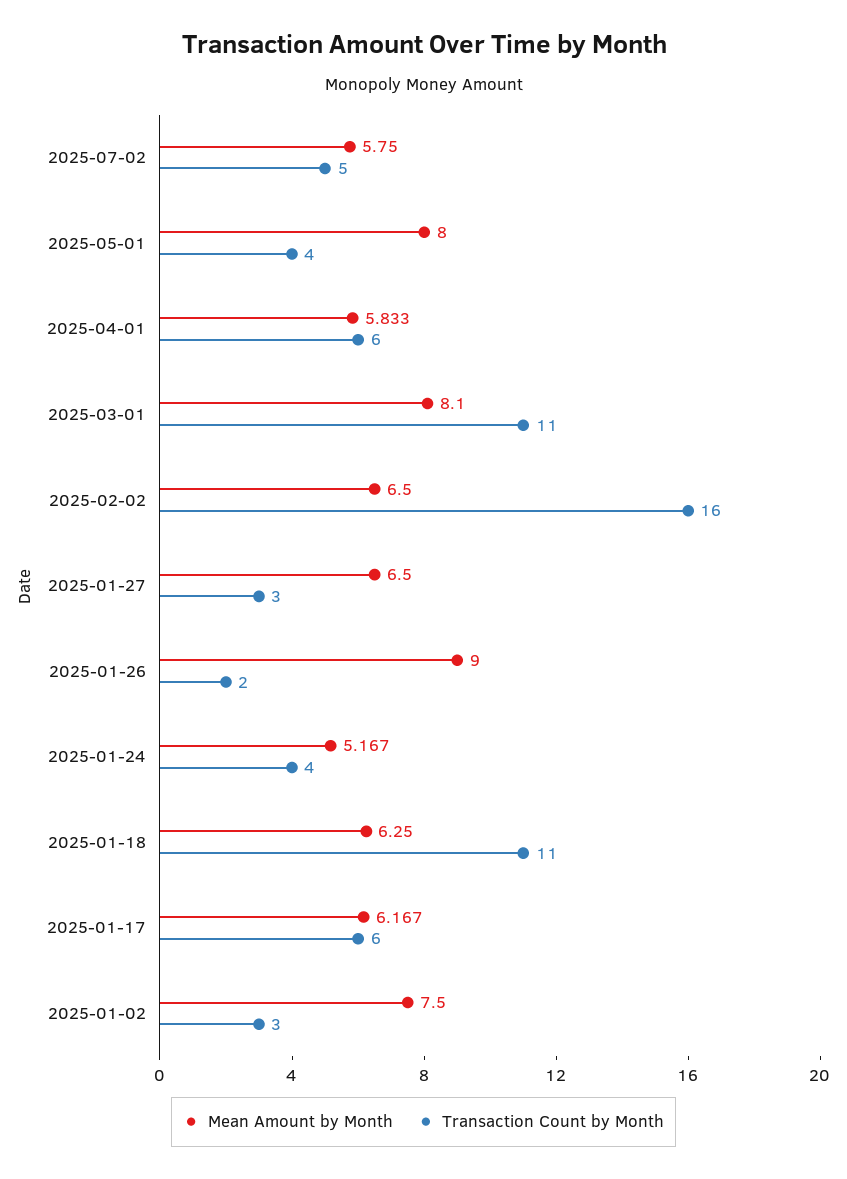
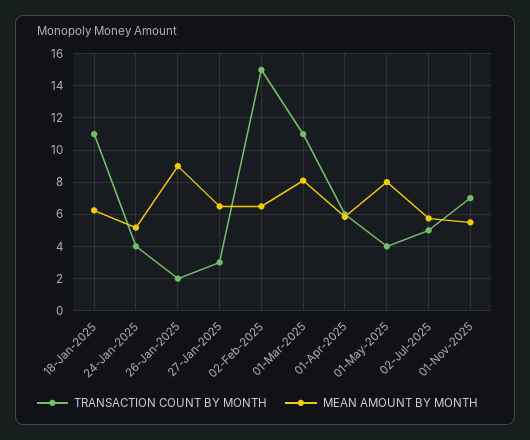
Transaction Count by Month, 2025-02-02: 16 -> 15
Mean Amount by Month, 2025-01-17: 6.167 -> none
Transaction Count by Month, 2025-01-17: 6 -> none
Mean Amount by Month, 2025-01-02: 7.5 -> none
Transaction Count by Month, 2025-01-02: 3 -> none
Transaction Count by Month, 01-Nov-2025: none -> 7
Mean Amount by Month, 01-Nov-2025: none -> 5.5

